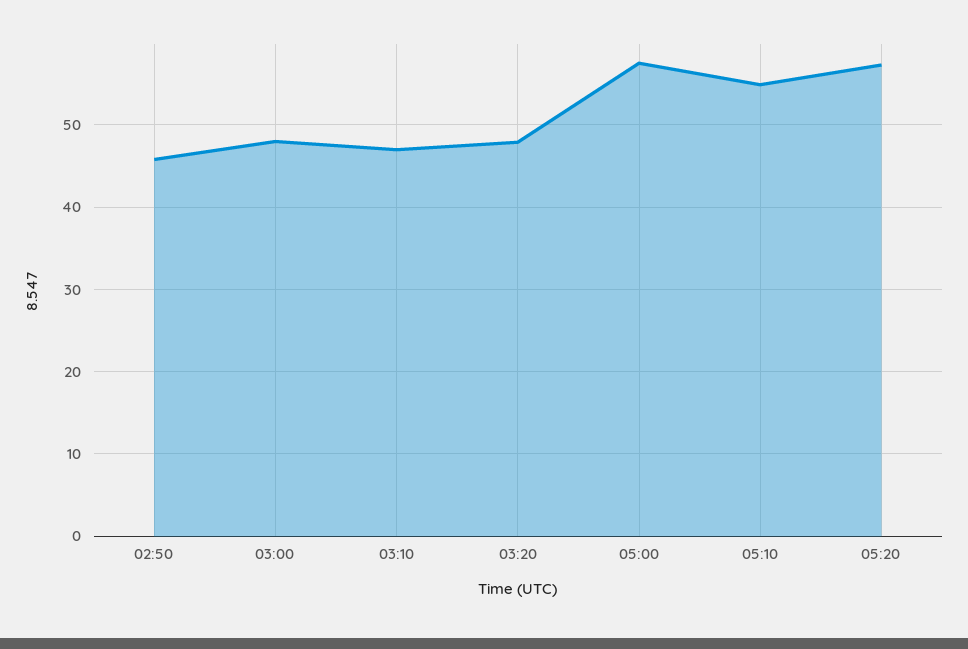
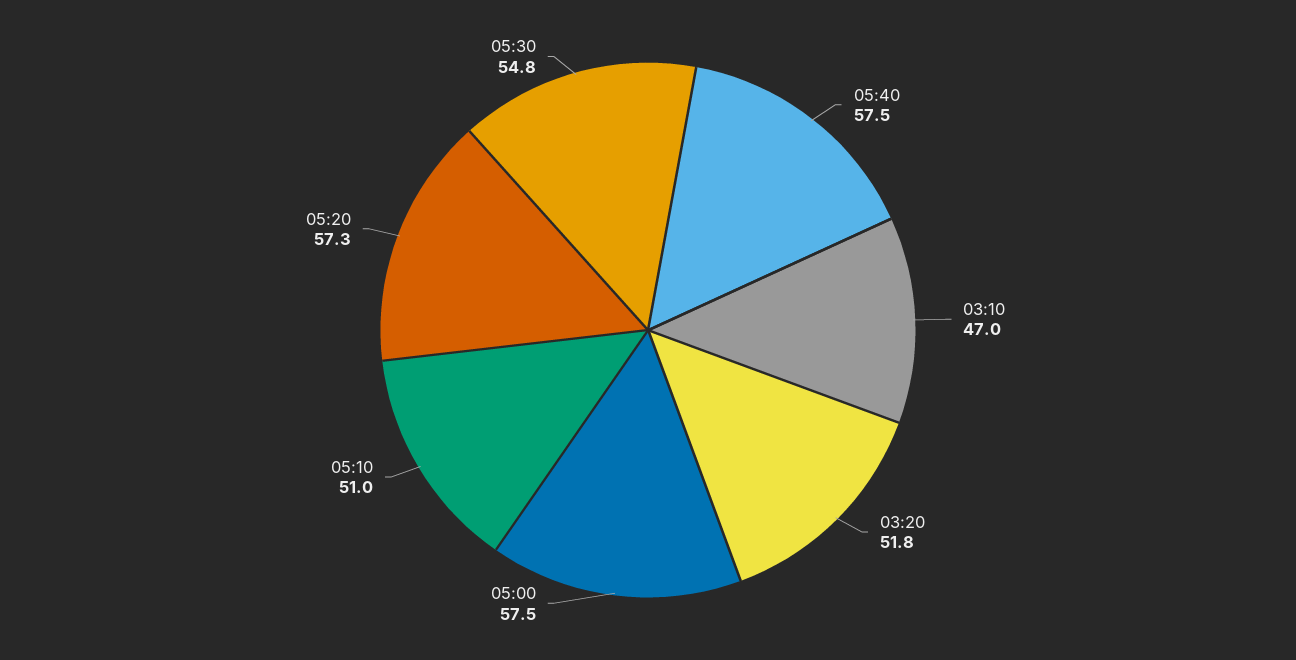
02:50: 46 -> none
03:00: 48 -> none
03:20: 48 -> 51.8
05:10: 55 -> 51
05:40: none -> 57.5
05:30: none -> 54.8

